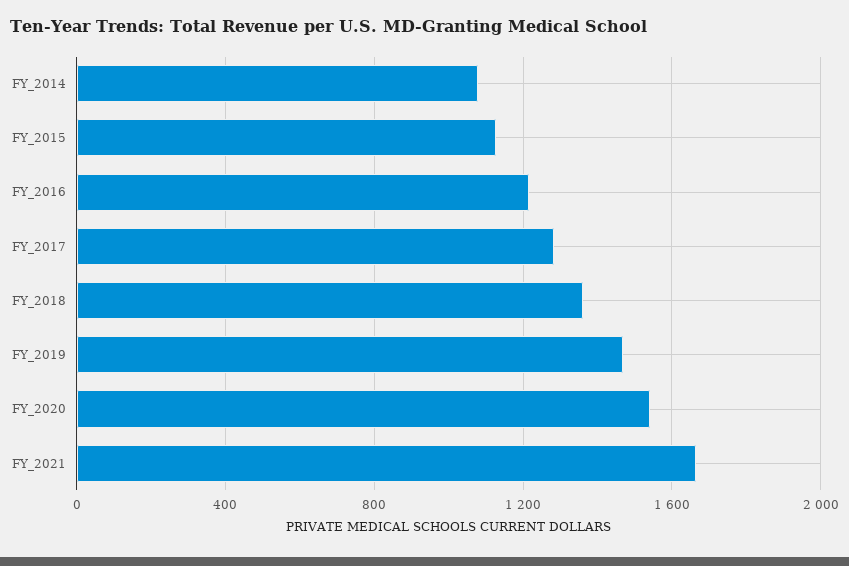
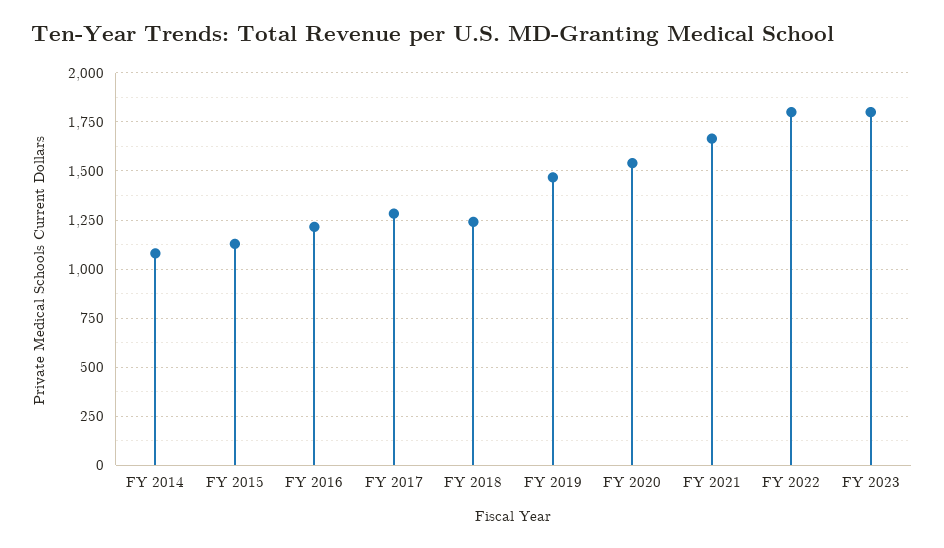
FY_2018: 1350 -> 1250
FY 2022: none -> 1800
FY 2023: none -> 1800

